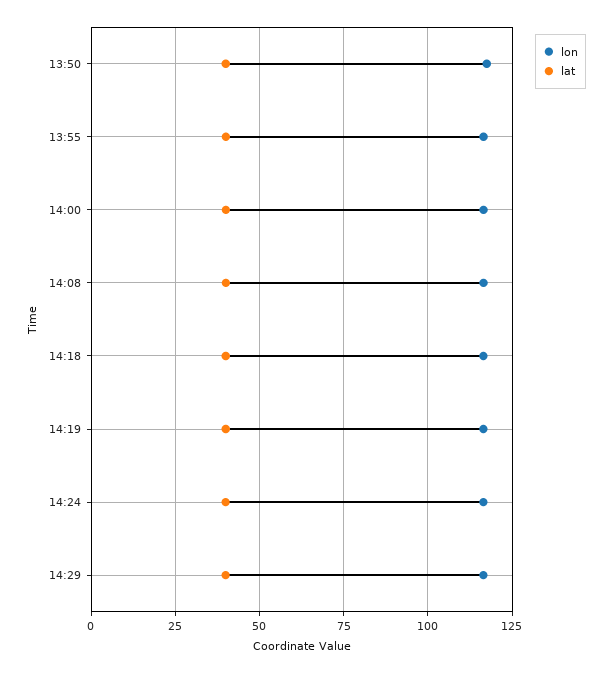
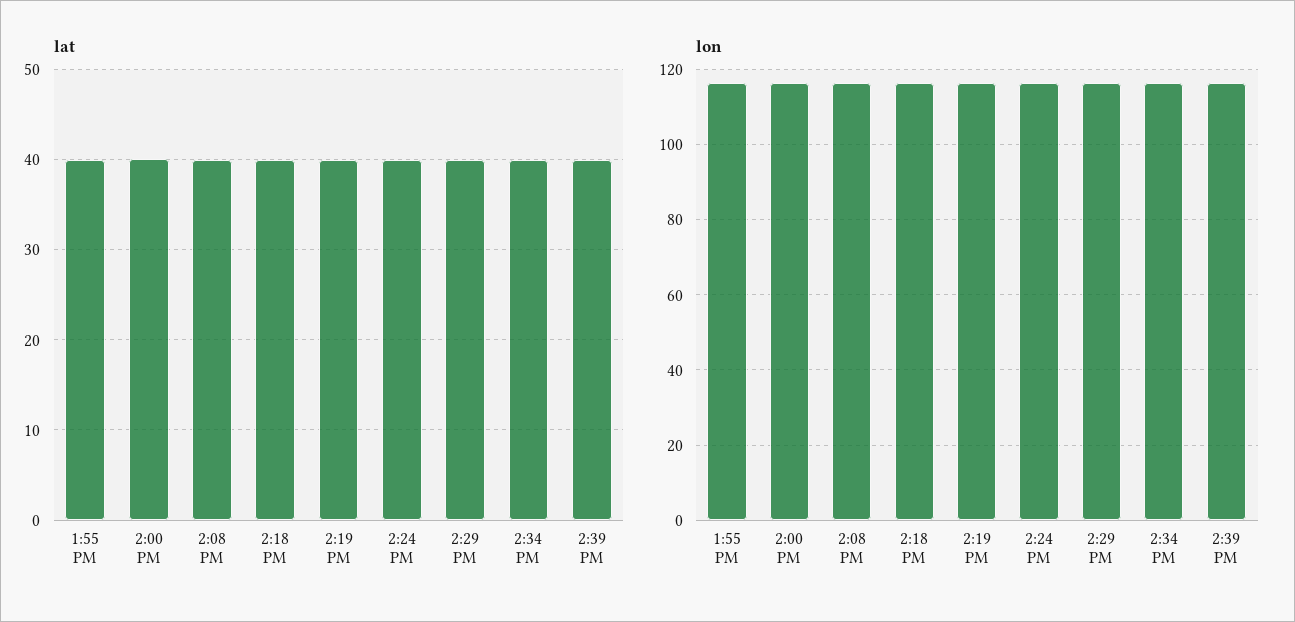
lon, 13:50: 117.5 -> none
lat, 13:50: 40 -> none
lat, 2:34 PM: none -> 40
lat, 2:39 PM: none -> 40
lon, 2:34 PM: none -> 116
lon, 2:39 PM: none -> 116

